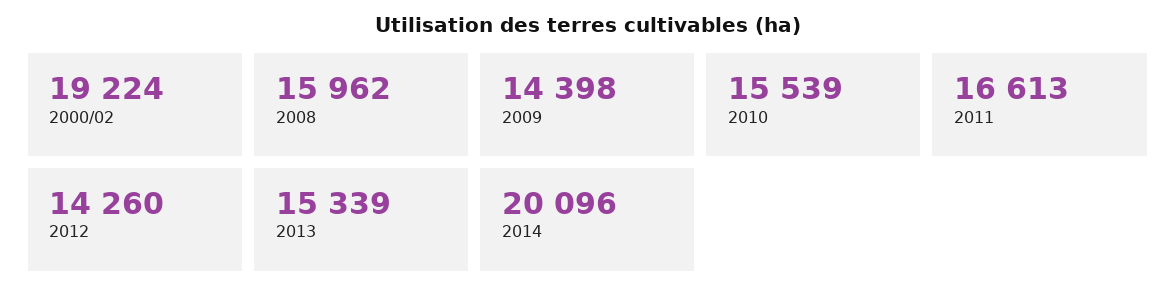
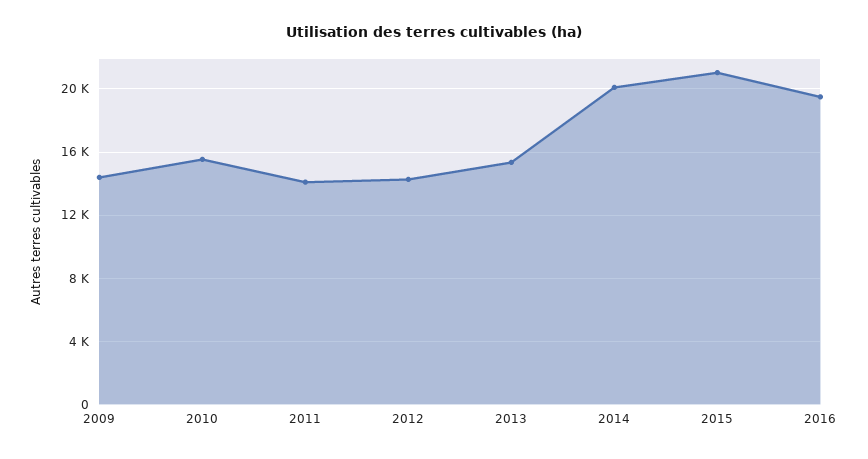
2000/02: 19224 -> none
2008: 15962 -> none
2011: 16613 -> 14000
2015: none -> 21000
2016: none -> 19500

